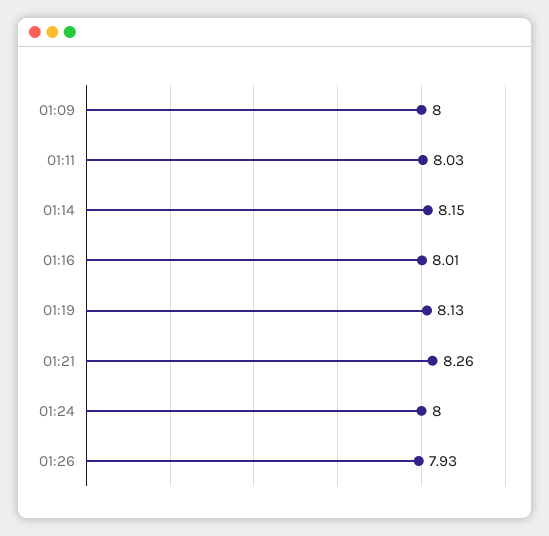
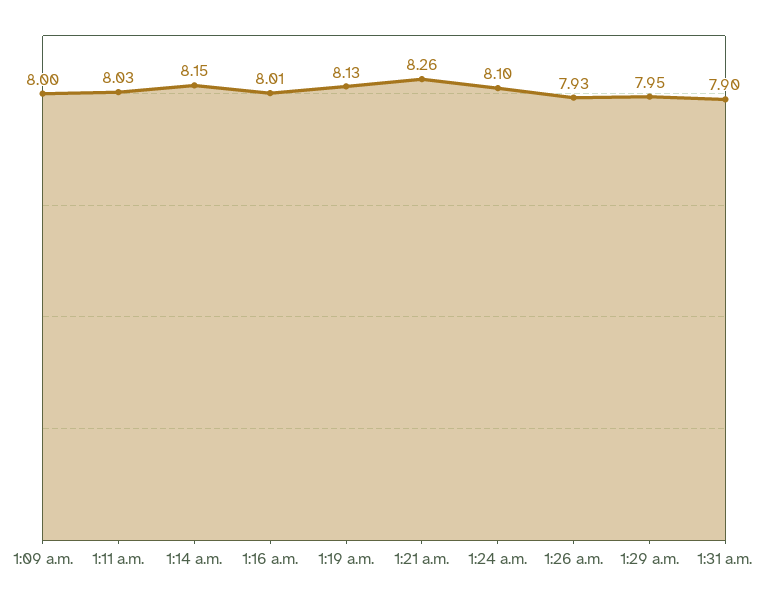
01:24: 8 -> 8.1
1:29 a.m.: none -> 7.95
1:31 a.m.: none -> 7.9

